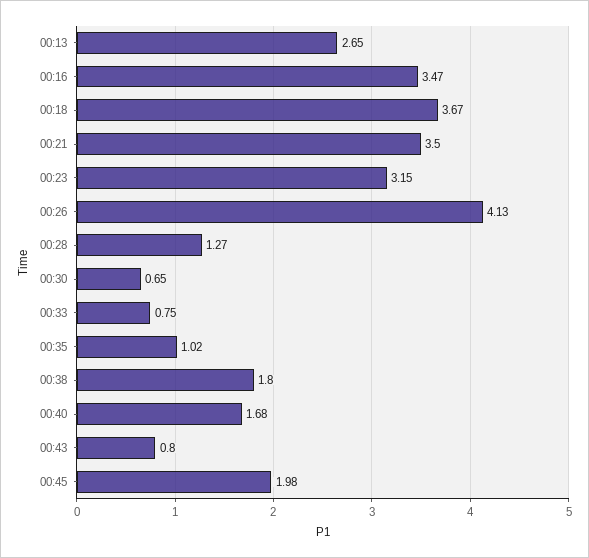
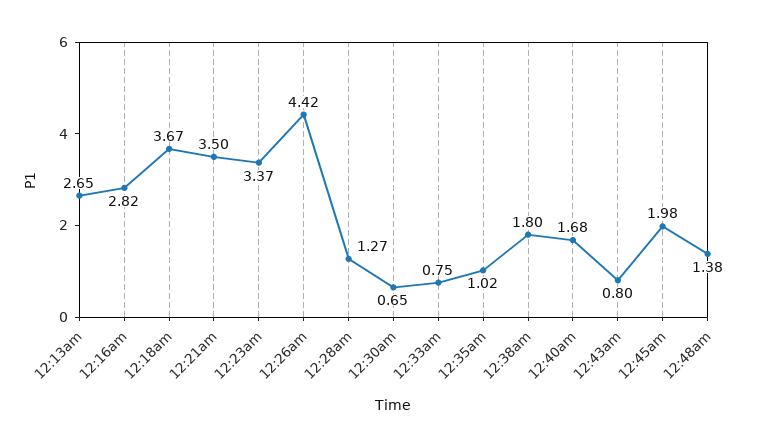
00:16: 3.47 -> 2.82
00:23: 3.15 -> 3.37
00:26: 4.13 -> 4.42
12:48am: none -> 1.38

